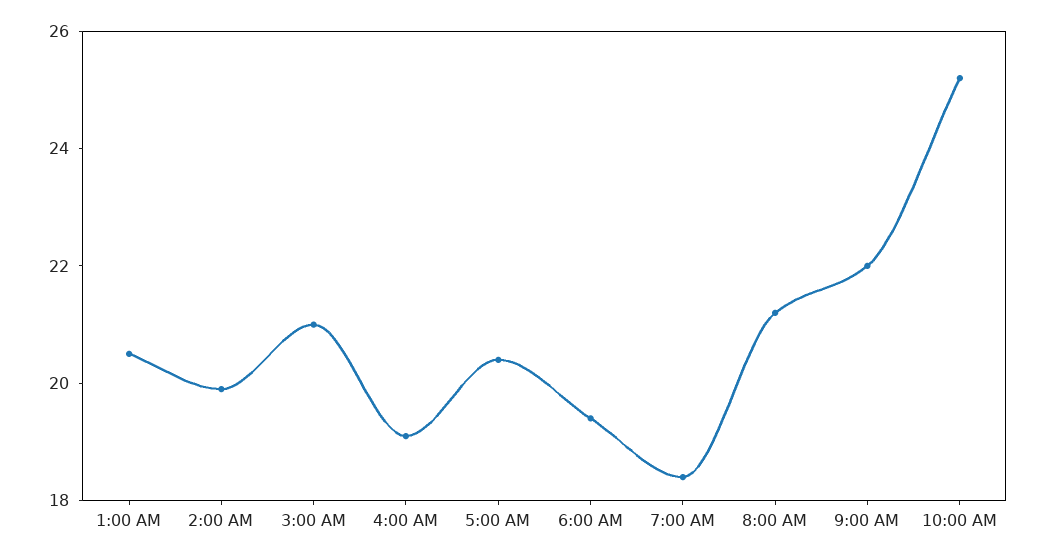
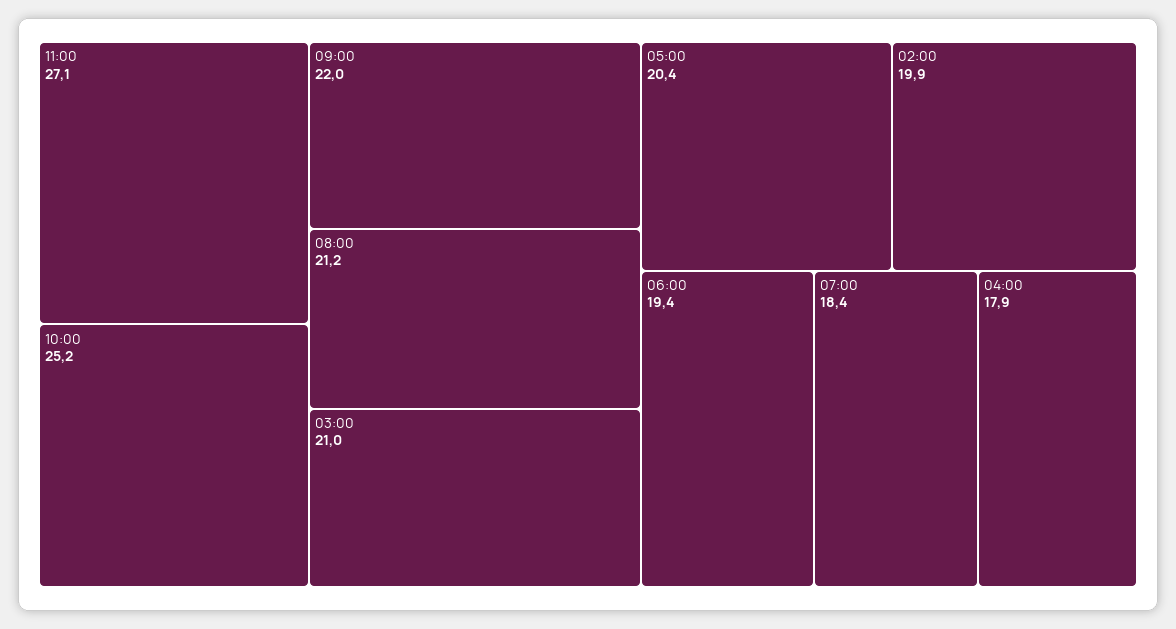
1:00 AM: 20.5 -> none
4:00 AM: 19 -> 17.9
11:00: none -> 27.1

